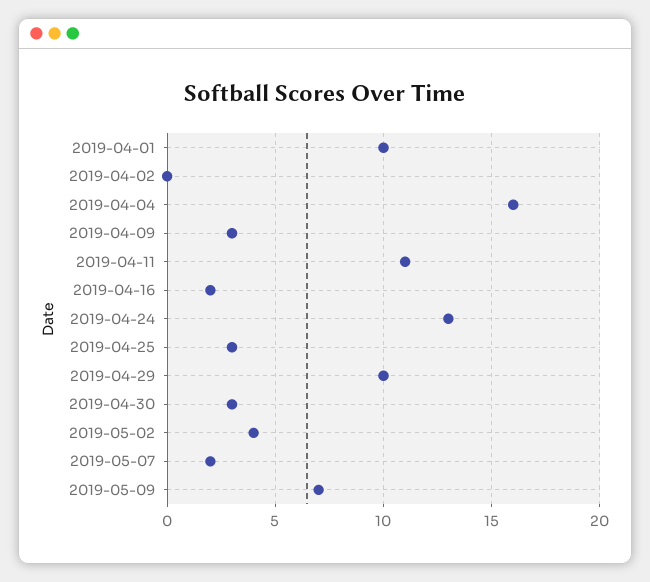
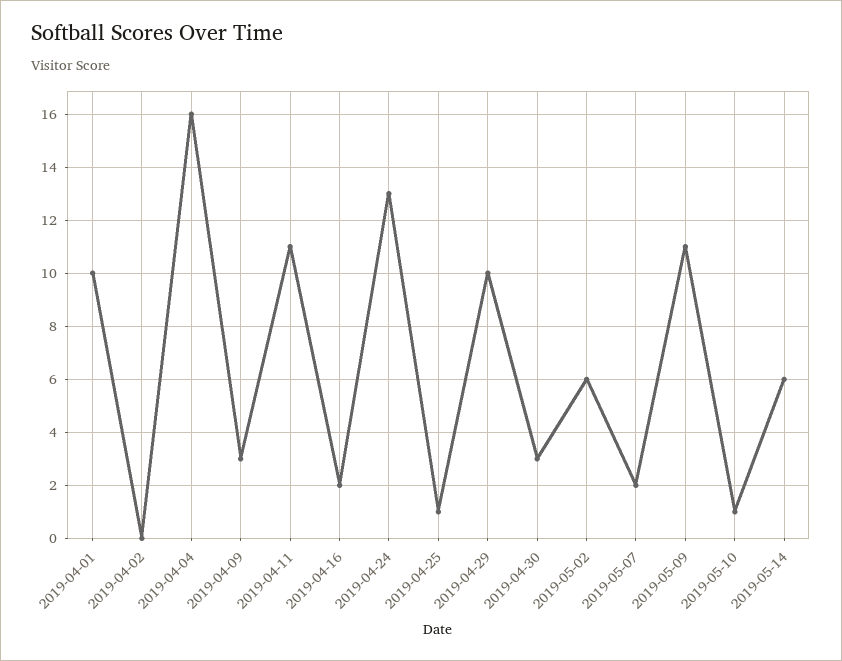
2019-04-25: 3 -> 1
2019-05-02: 4 -> 6
2019-05-09: 7 -> 11
2019-05-10: none -> 1
2019-05-14: none -> 6

